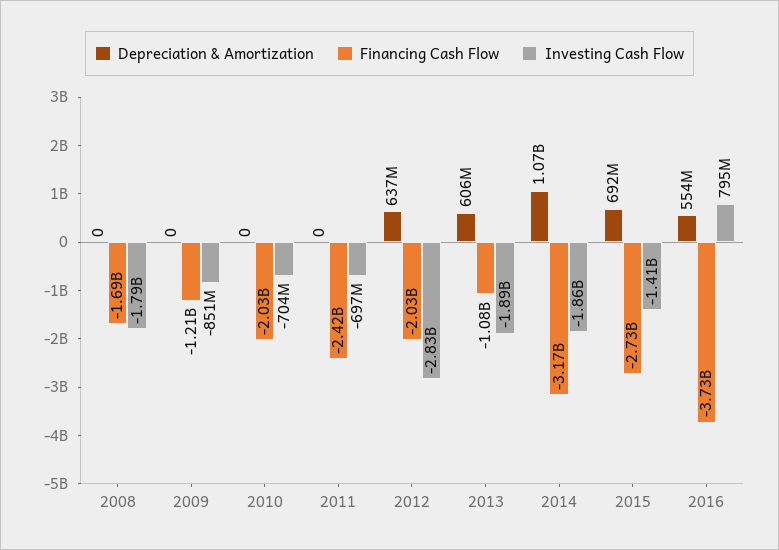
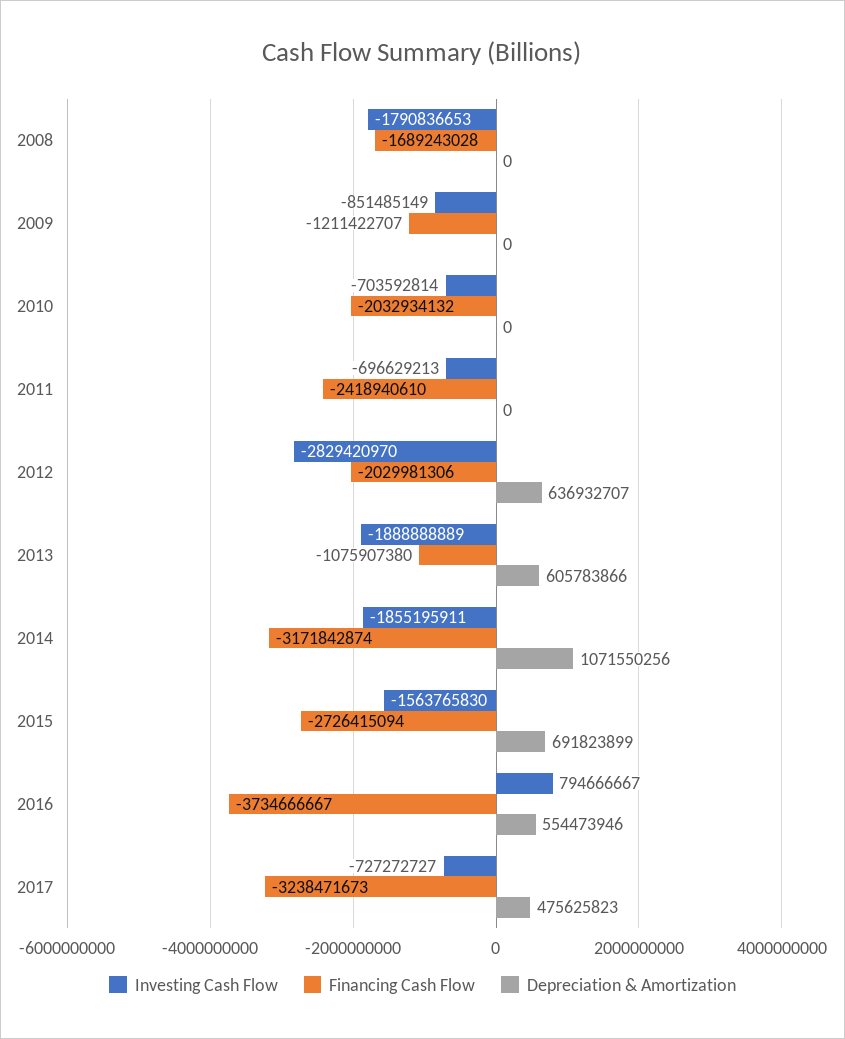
Investing Cash Flow, 2015: -1410000000 -> -1563765830
Investing Cash Flow, 2017: none -> -727272727
Financing Cash Flow, 2017: none -> -3238471673
Depreciation & Amortization, 2017: none -> 475625823

